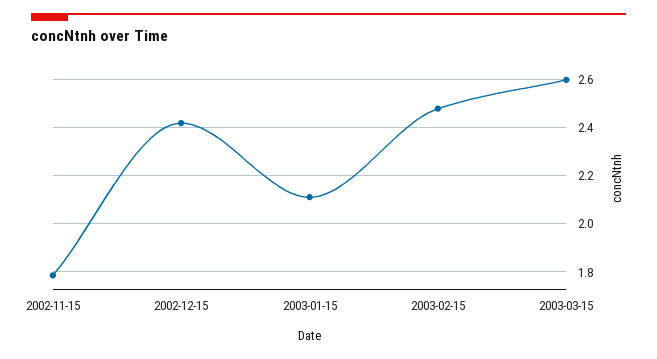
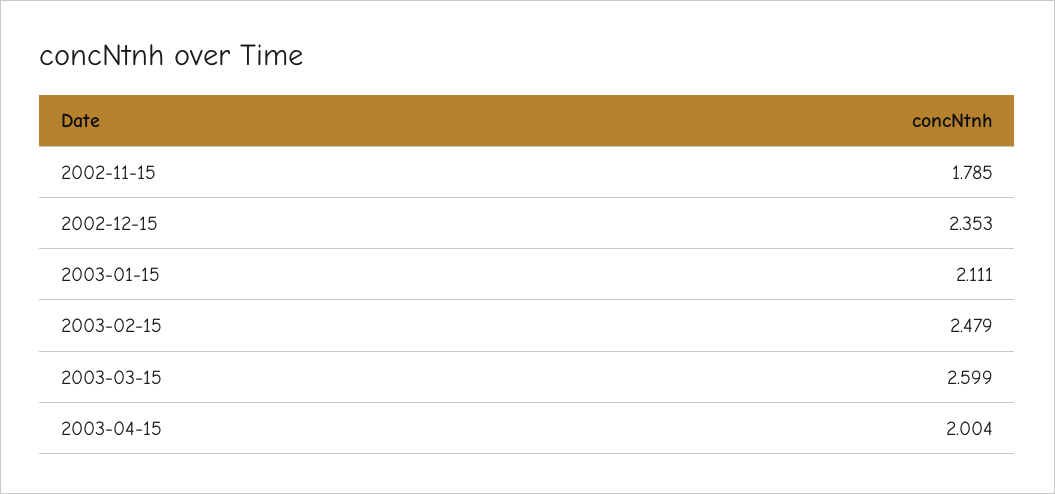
2002-12-15: 2.425 -> 2.353
2003-04-15: none -> 2.004

